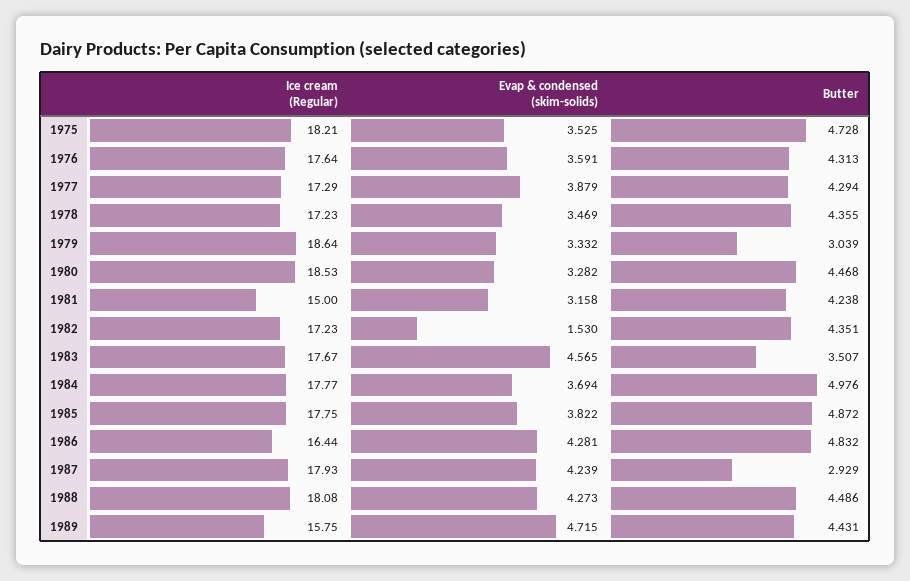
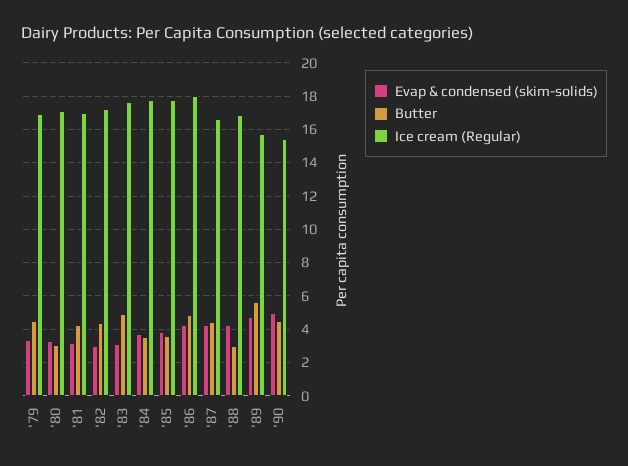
Ice cream (Regular), 1975: 18.21 -> none
Evap & condensed (skim-solids), 1975: 3.525 -> none
Butter, 1975: 4.728 -> none
Ice cream (Regular), 1976: 17.64 -> none
Evap & condensed (skim-solids), 1976: 3.591 -> none
Butter, 1976: 4.313 -> none
Ice cream (Regular), 1977: 17.29 -> none
Evap & condensed (skim-solids), 1977: 3.879 -> none
Butter, 1977: 4.294 -> none
Ice cream (Regular), 1978: 17.23 -> none
Evap & condensed (skim-solids), 1978: 3.469 -> none
Butter, 1978: 4.355 -> none
Ice cream (Regular), 1979: 18.64 -> 17
Butter, 1979: 3.039 -> 4.5
Ice cream (Regular), 1980: 18.53 -> 17
Butter, 1980: 4.468 -> 3
Ice cream (Regular), 1981: 15 -> 17
Evap & condensed (skim-solids), 1982: 1.53 -> 3
Evap & condensed (skim-solids), 1983: 4.565 -> 3
Butter, 1983: 3.507 -> 5
Butter, 1984: 4.976 -> 3.5
Butter, 1985: 4.872 -> 3.5
Ice cream (Regular), 1986: 16.44 -> 18
Ice cream (Regular), 1987: 17.93 -> 16.5
Butter, 1987: 2.929 -> 4.5
Ice cream (Regular), 1988: 18.08 -> 17
Butter, 1988: 4.486 -> 3
Butter, 1989: 4.431 -> 5.5
Evap & condensed (skim-solids), '90: none -> 5
Butter, '90: none -> 4.5
Ice cream (Regular), '90: none -> 15.5

